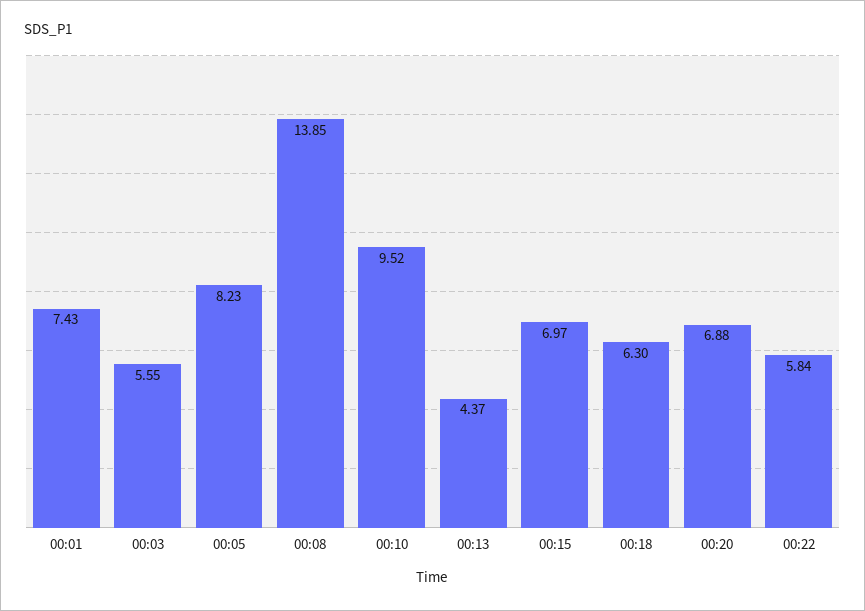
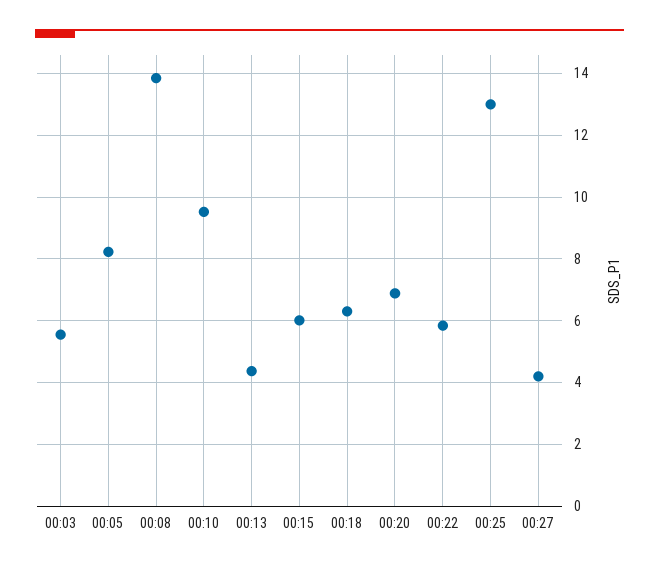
00:01: 7.43 -> none
00:15: 6.97 -> 6
00:25: none -> 13
00:27: none -> 4.2

